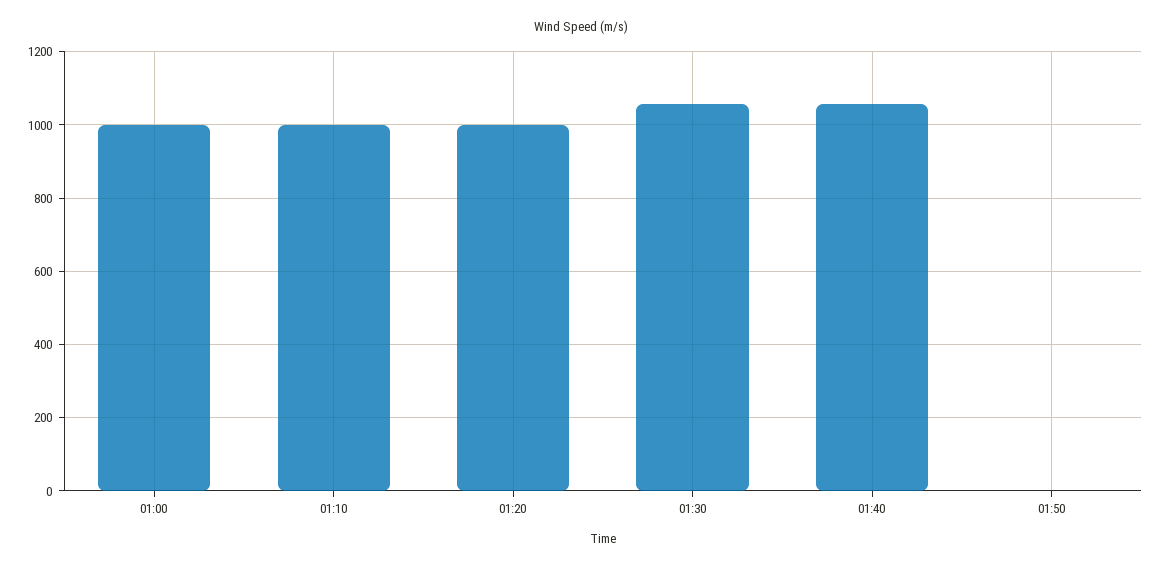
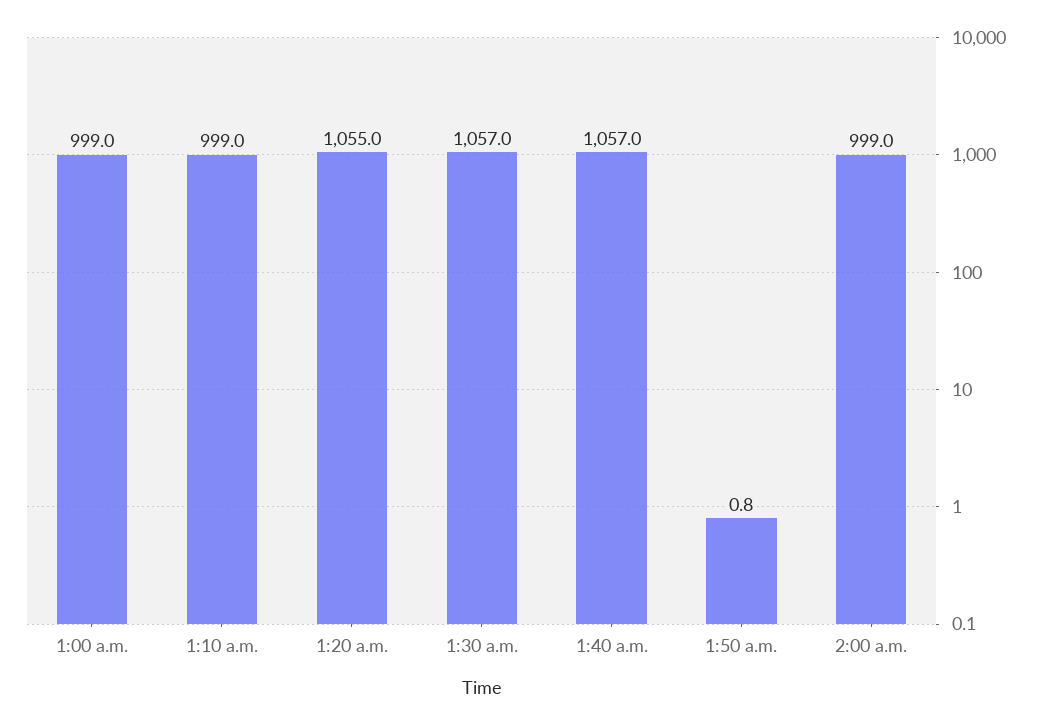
01:20: 1000 -> 1055
2:00 a.m.: none -> 999

